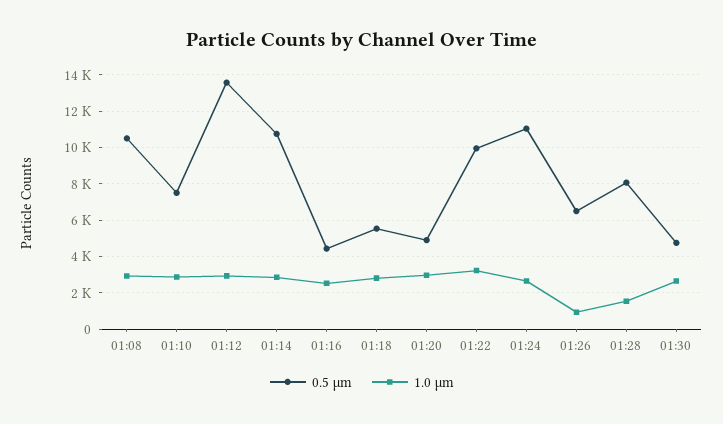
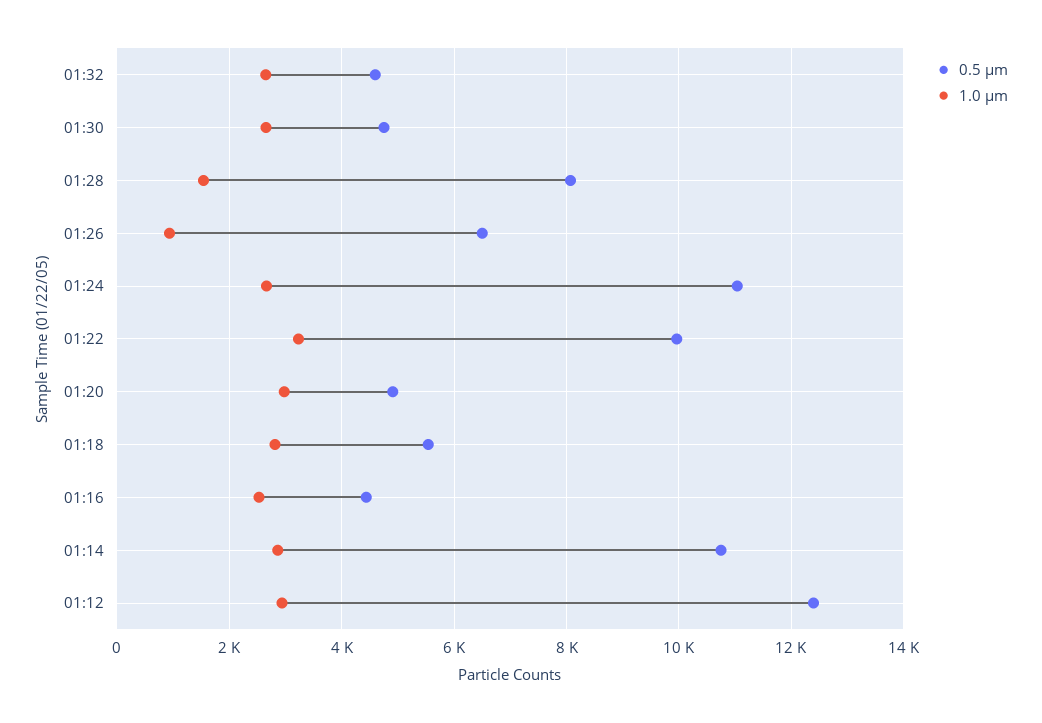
0.5 µm, 01:08: 10500 -> none
1.0 µm, 01:08: 3000 -> none
0.5 µm, 01:10: 7500 -> none
1.0 µm, 01:10: 3000 -> none
0.5 µm, 01:12: 13500 -> 12400
0.5 µm, 01:32: none -> 4600
1.0 µm, 01:32: none -> 2600

